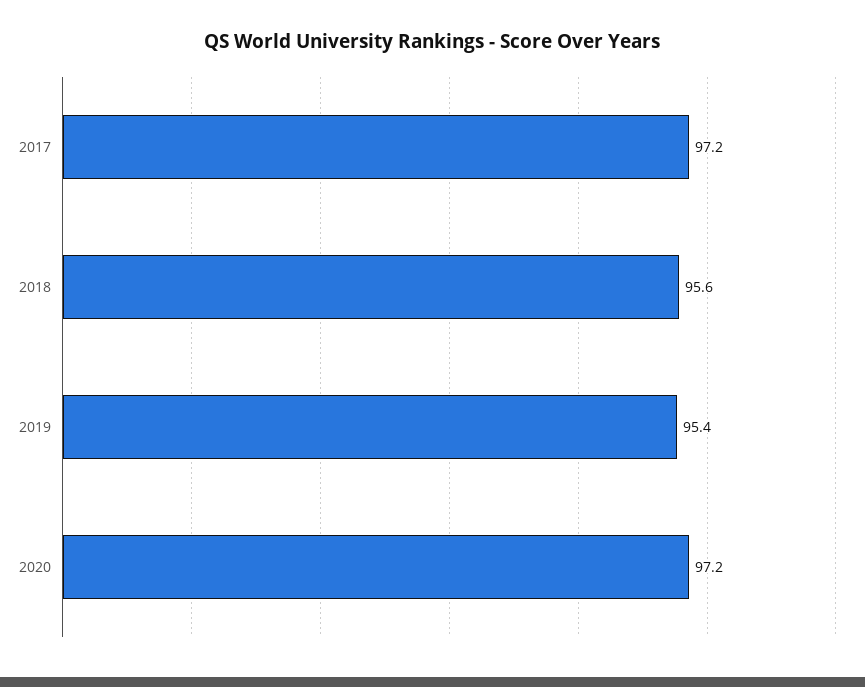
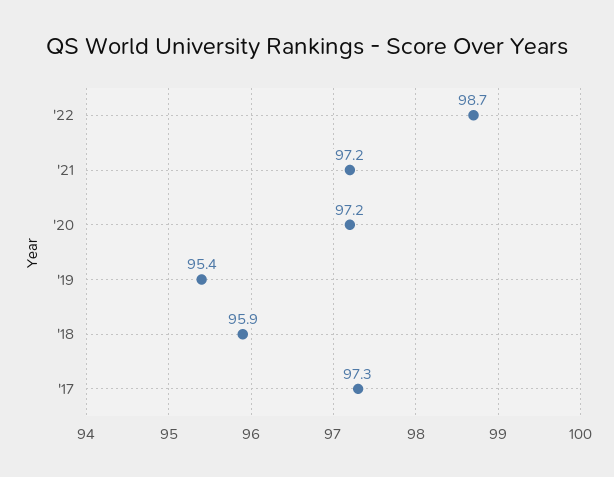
2017: 97.2 -> 97.3
2018: 95.6 -> 95.9
'22: none -> 98.7
'21: none -> 97.2

